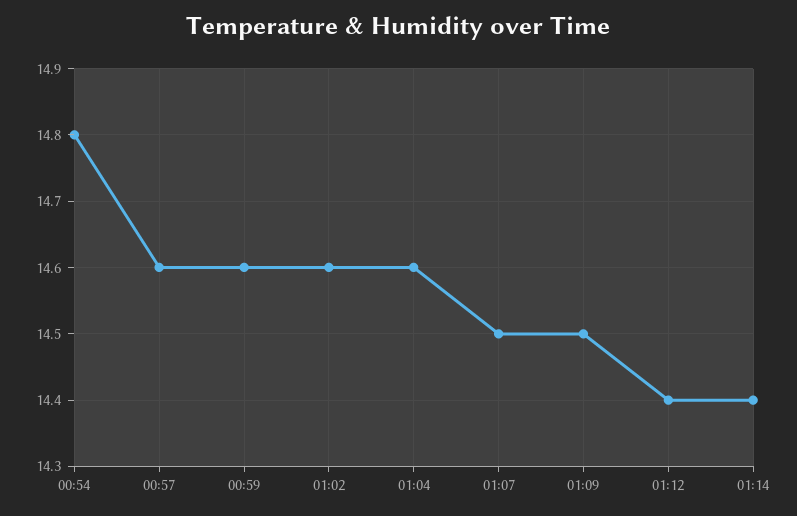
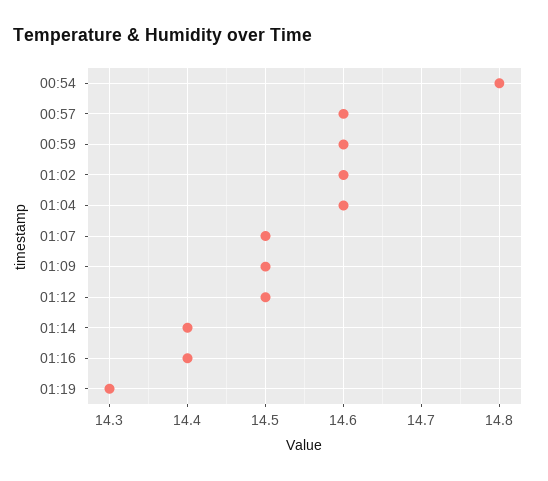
01:12: 14.4 -> 14.5
01:16: none -> 14.4
01:19: none -> 14.3

